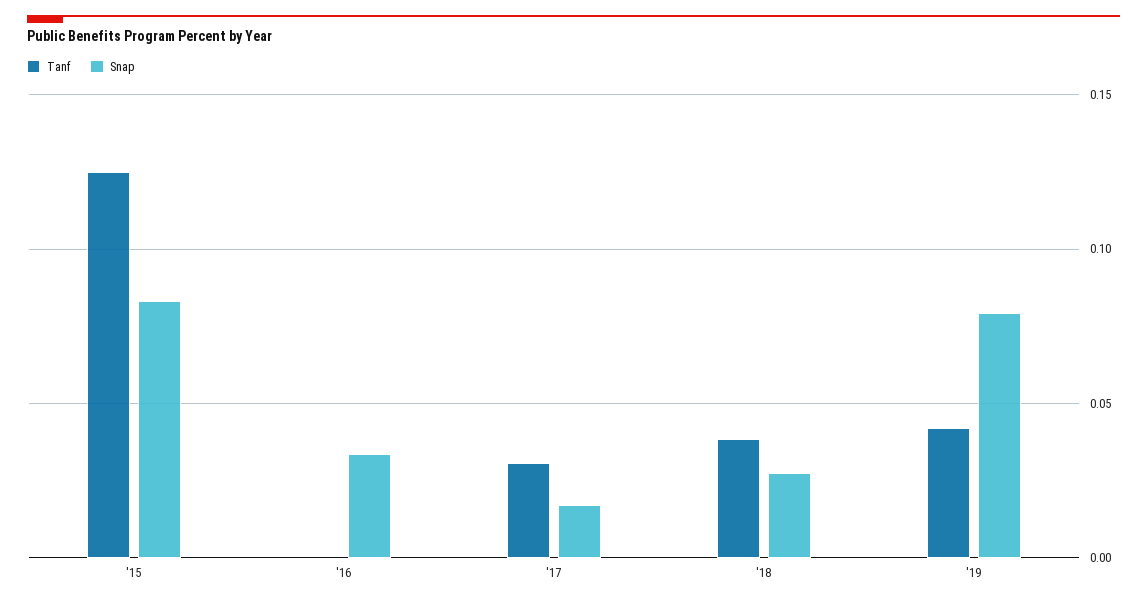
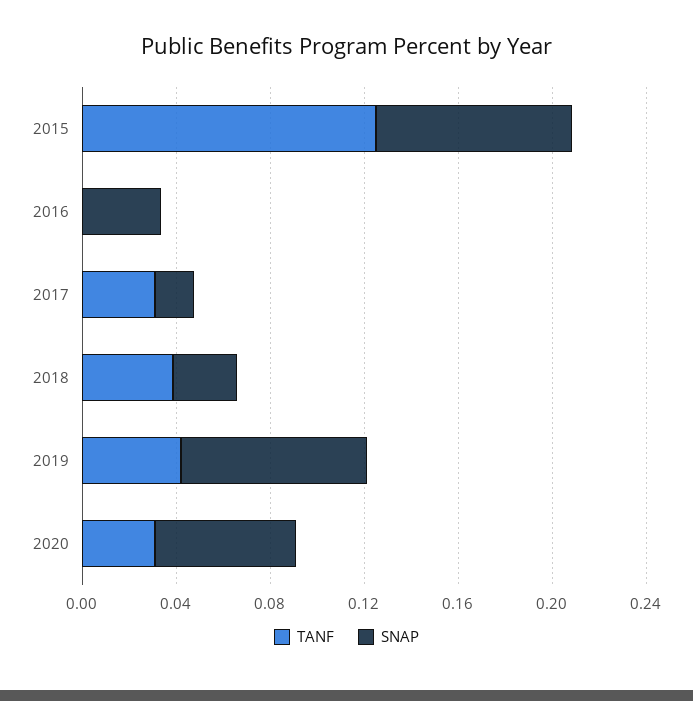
Tanf, 2020: none -> 0.03
Snap, 2020: none -> 0.06

